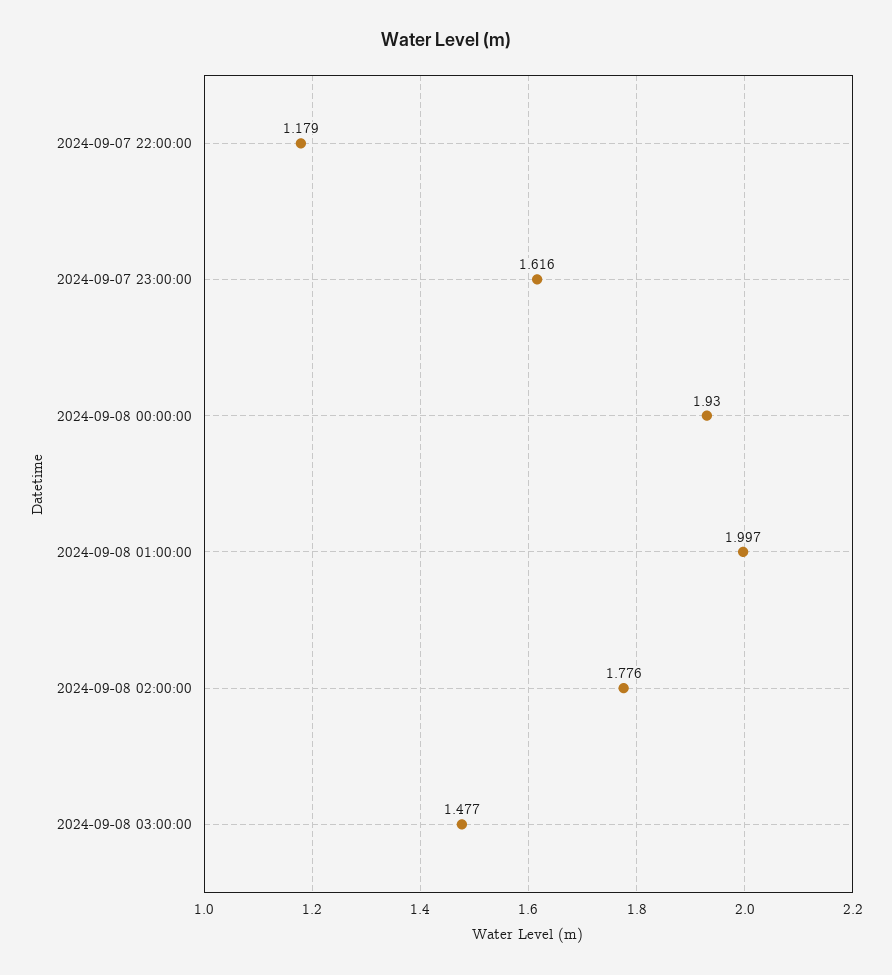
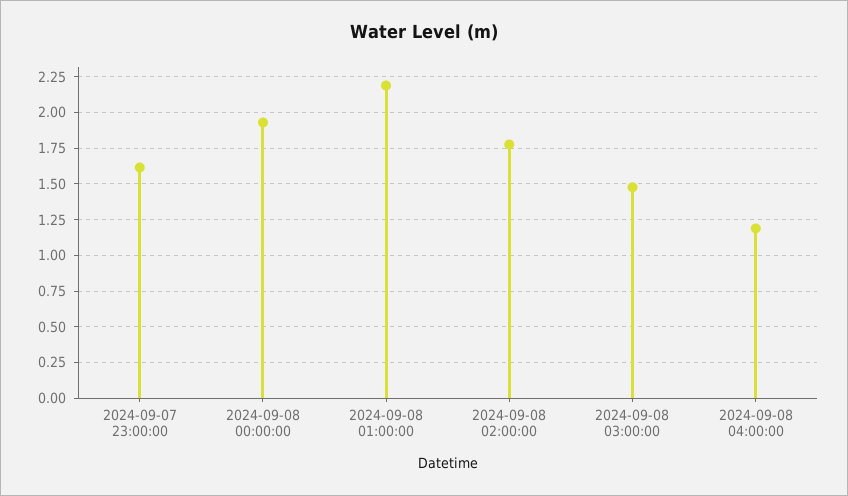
2024-09-07 22:00:00: 1.179 -> none
2024-09-08 01:00:00: 1.997 -> 2.2
2024-09-08 04:00:00: none -> 1.2

